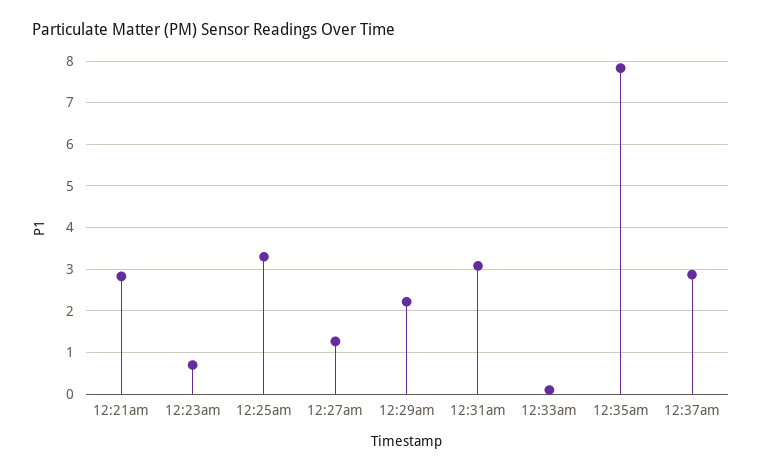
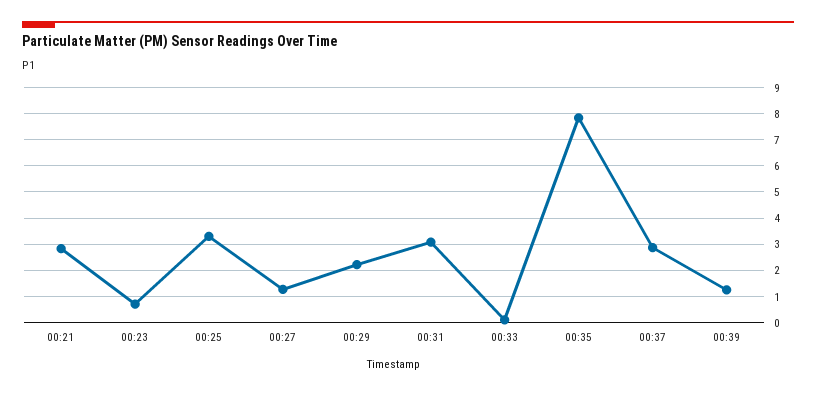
00:39: none -> 1.25

